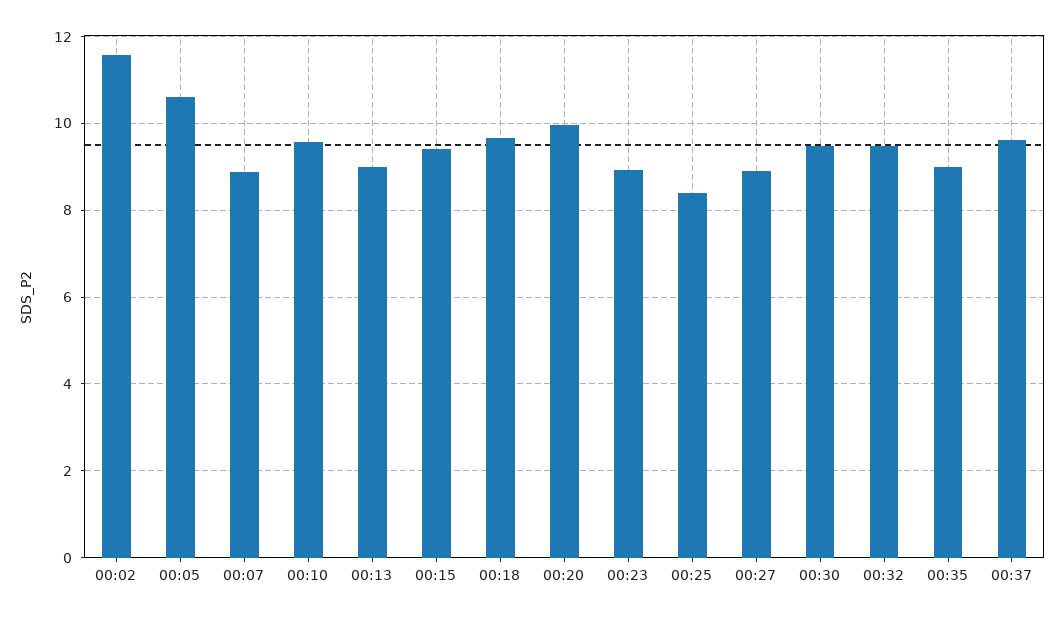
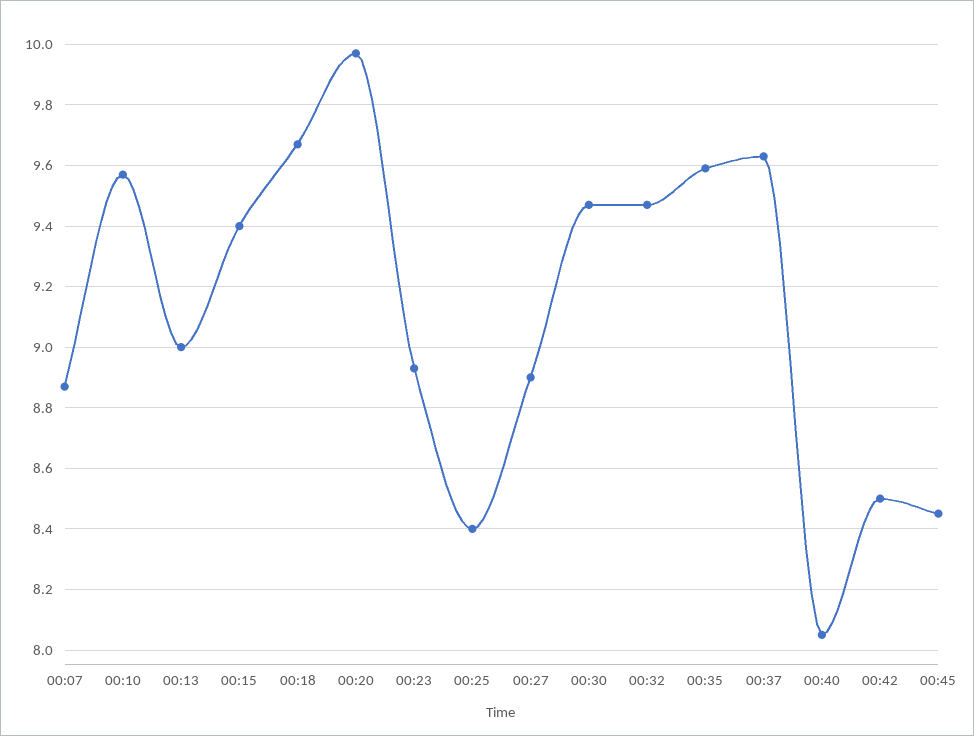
00:02: 11.6 -> none
00:05: 10.6 -> none
00:35: 9 -> 9.6
00:40: none -> 8.05
00:42: none -> 8.5
00:45: none -> 8.45

